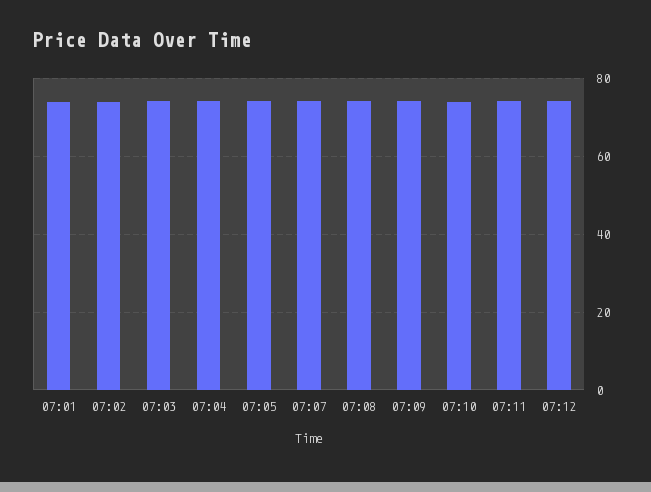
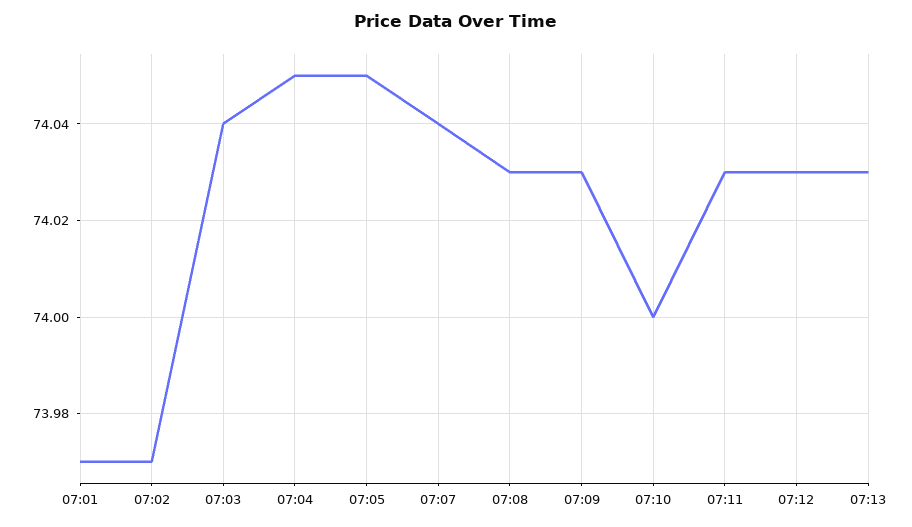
07:13: none -> 74.03

